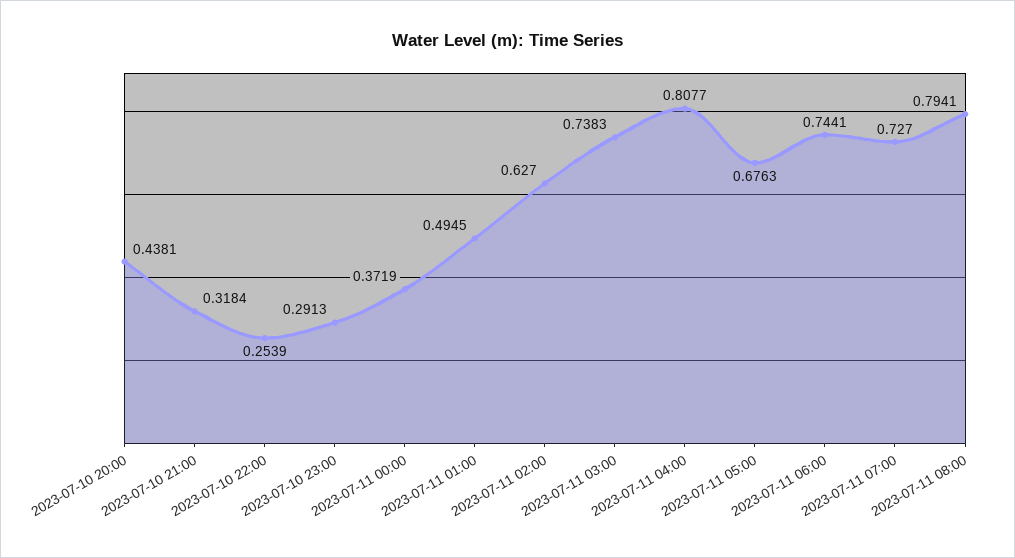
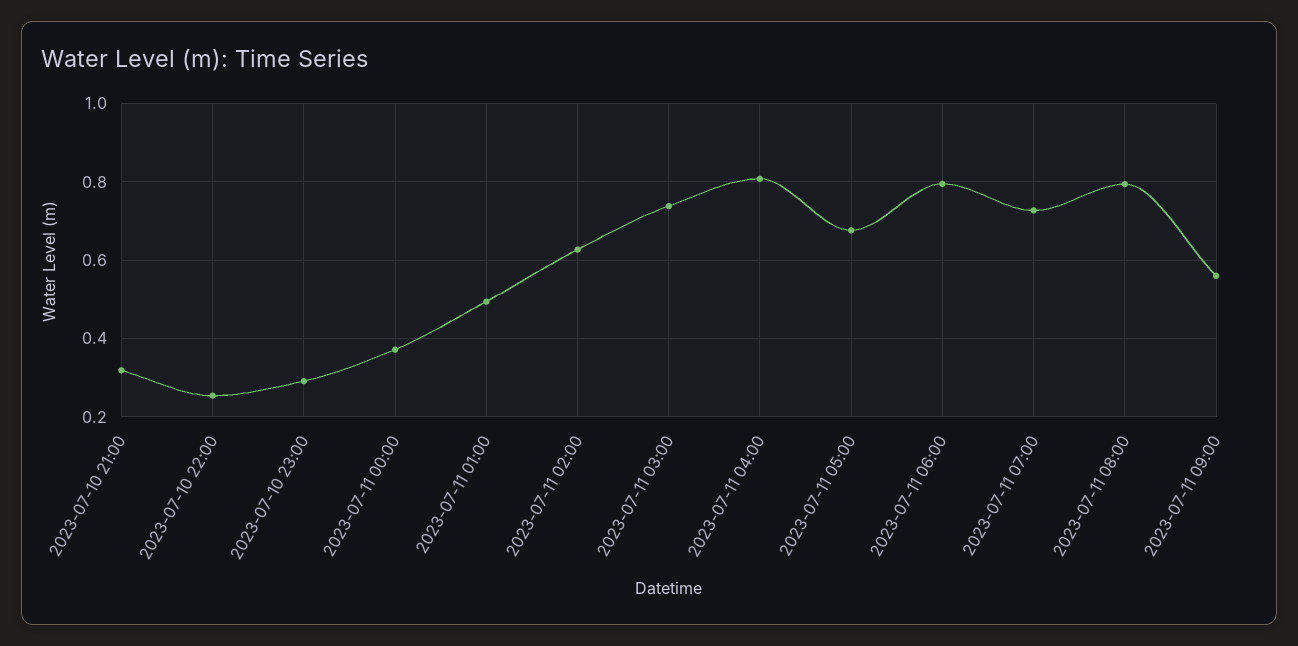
2023-07-10 20:00: 0.4381 -> none
2023-07-11 06:00: 0.7441 -> 0.8
2023-07-11 09:00: none -> 0.56

